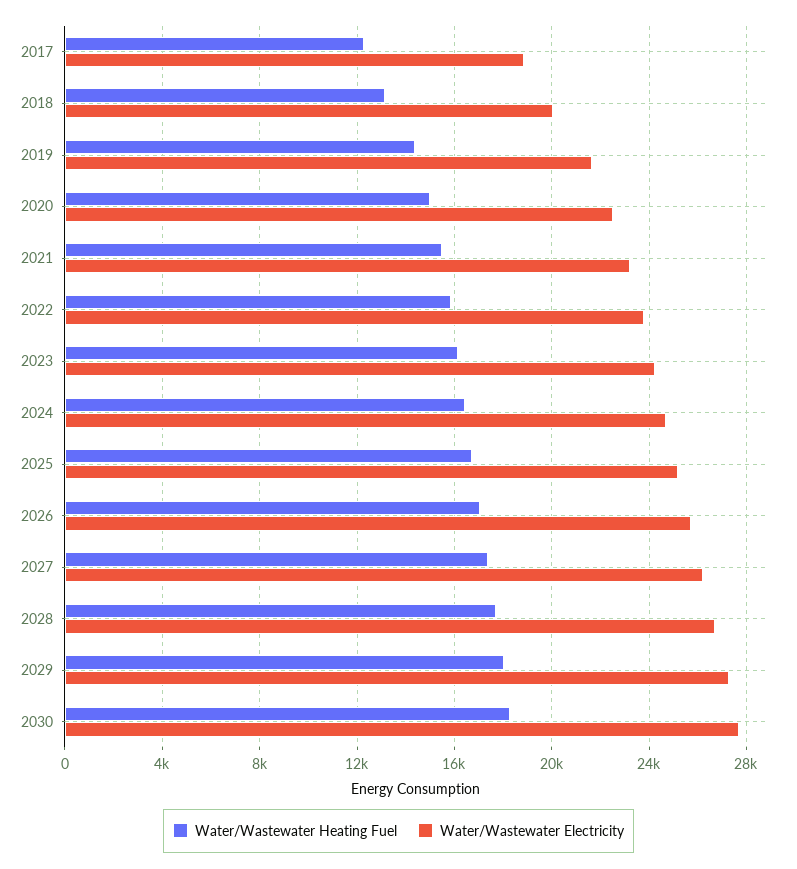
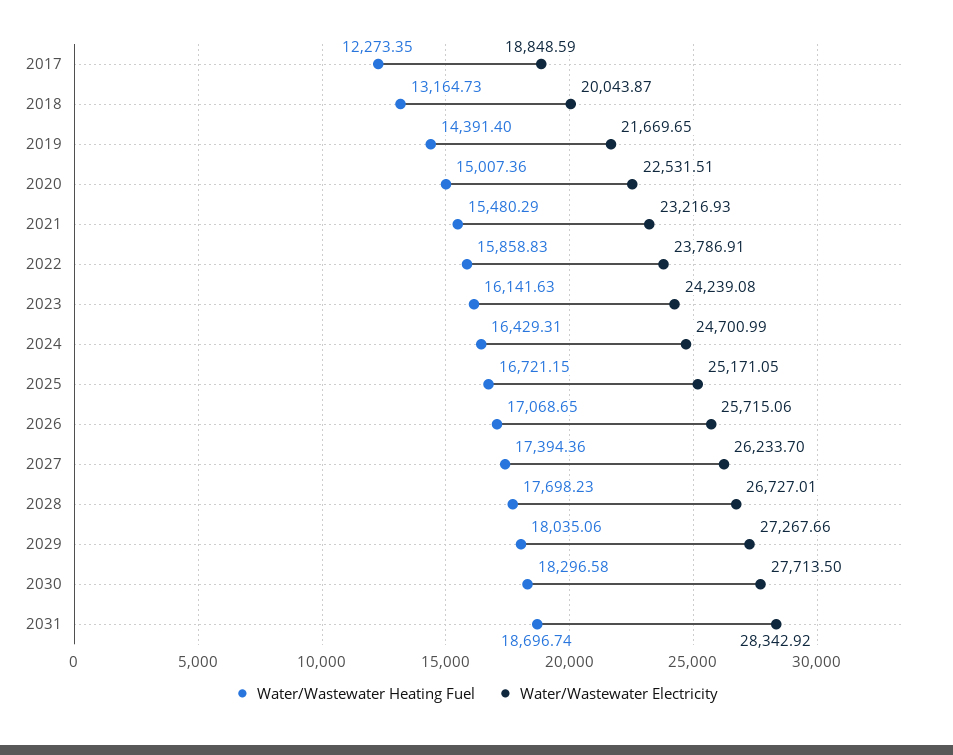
Water/Wastewater Heating Fuel, 2031: none -> 18696.74
Water/Wastewater Electricity, 2031: none -> 28342.92

